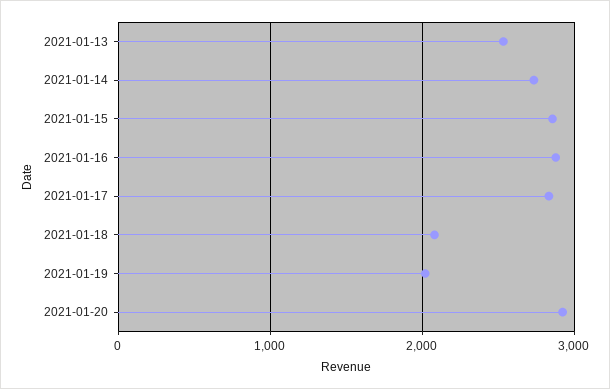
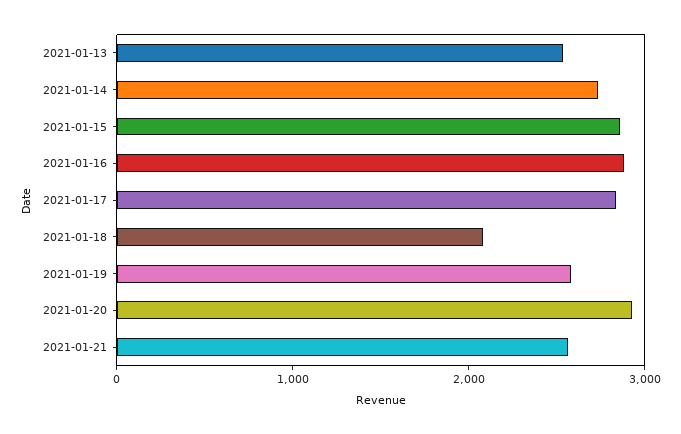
2021-01-19: 2000 -> 2600
2021-01-21: none -> 2600

